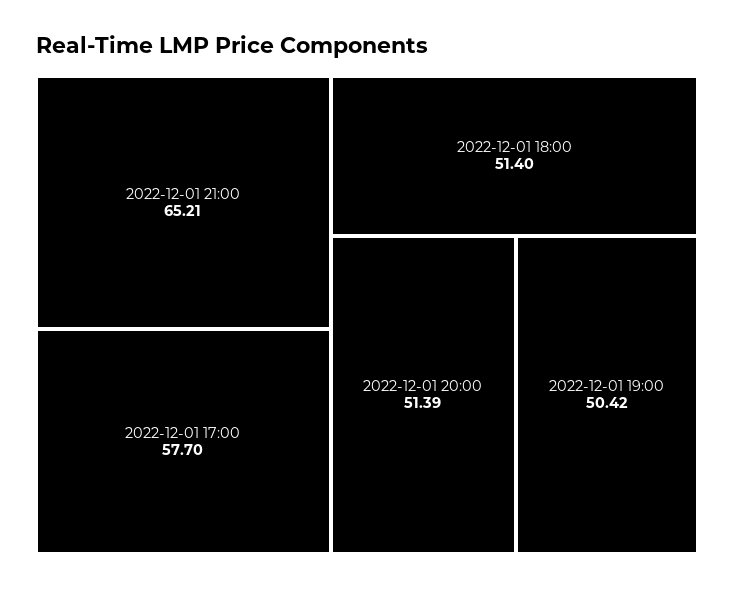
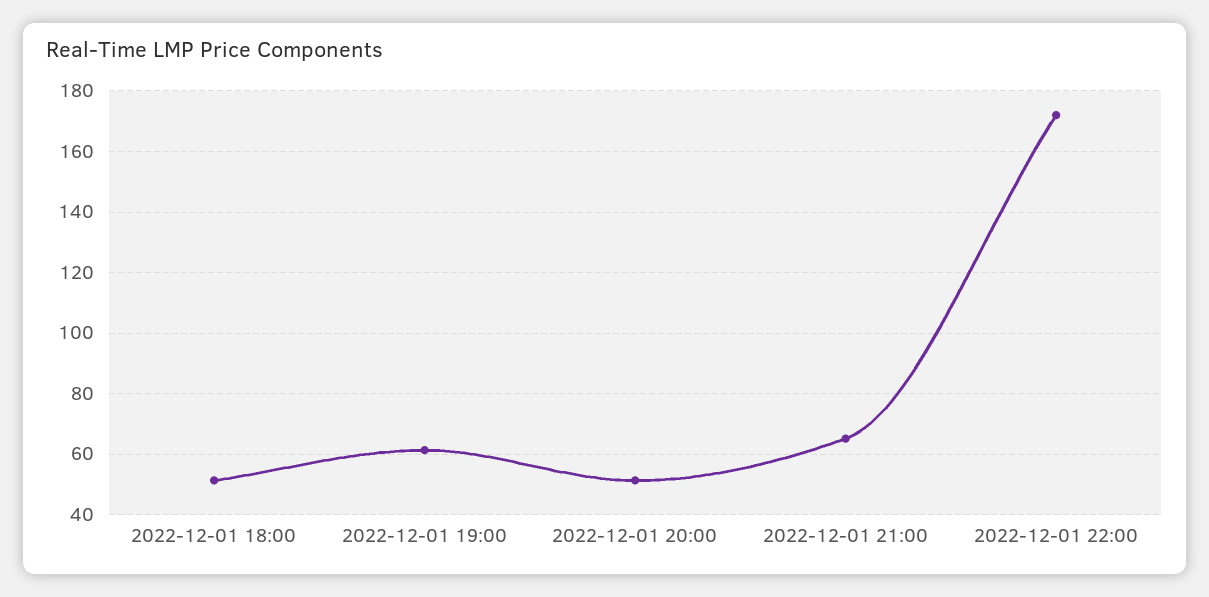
2022-12-01 17:00: 57.7 -> none
2022-12-01 19:00: 50.42 -> 62
2022-12-01 22:00: none -> 172

